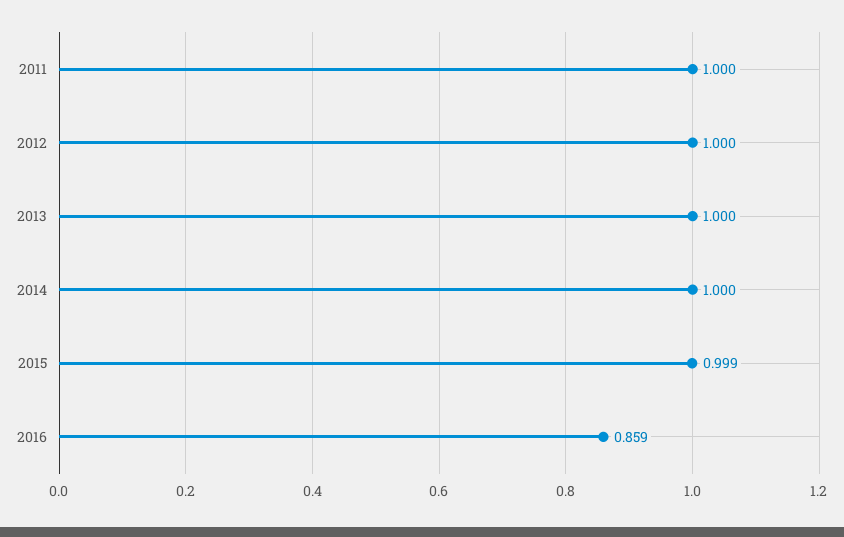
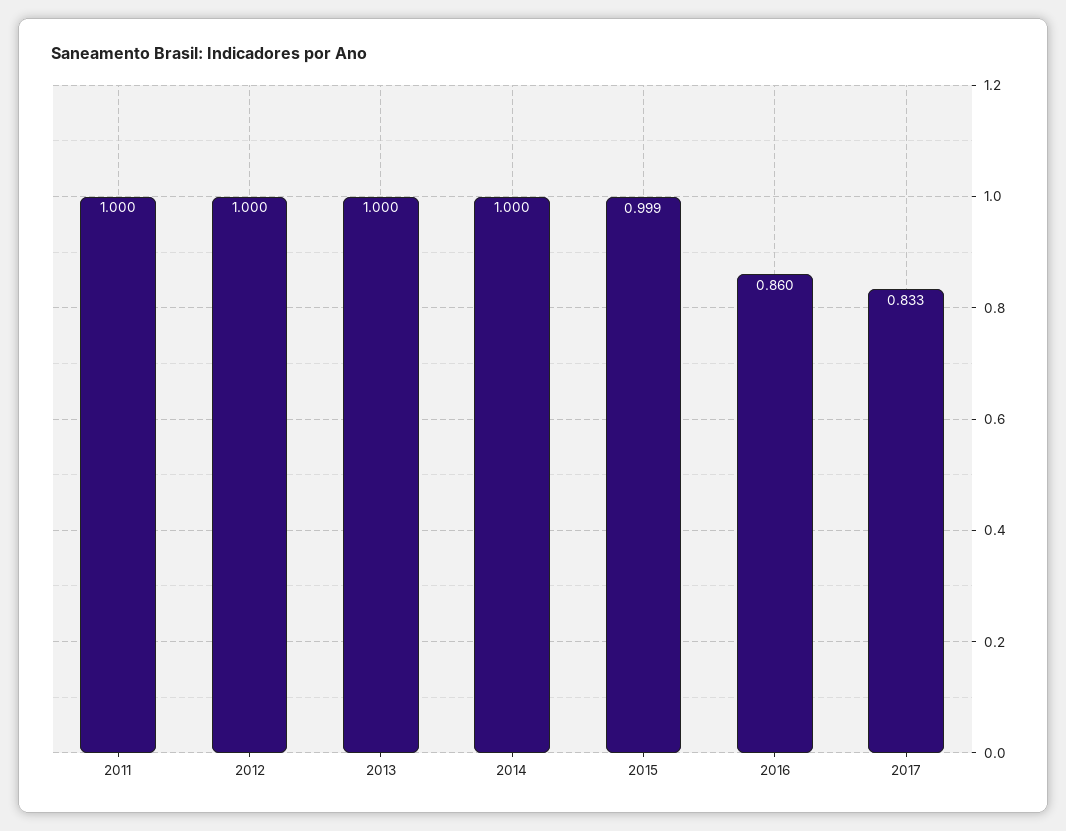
2016: 0.859 -> 0.86
2017: none -> 0.833

